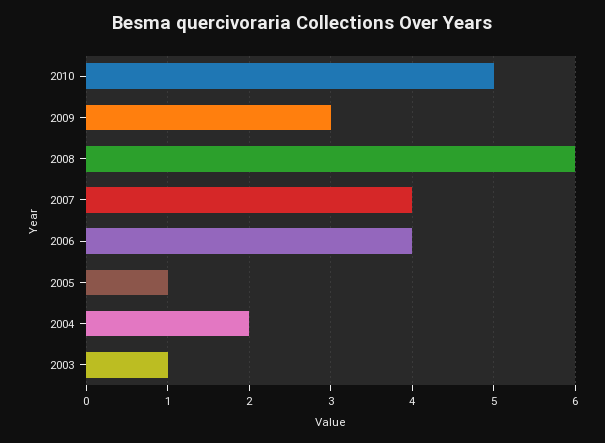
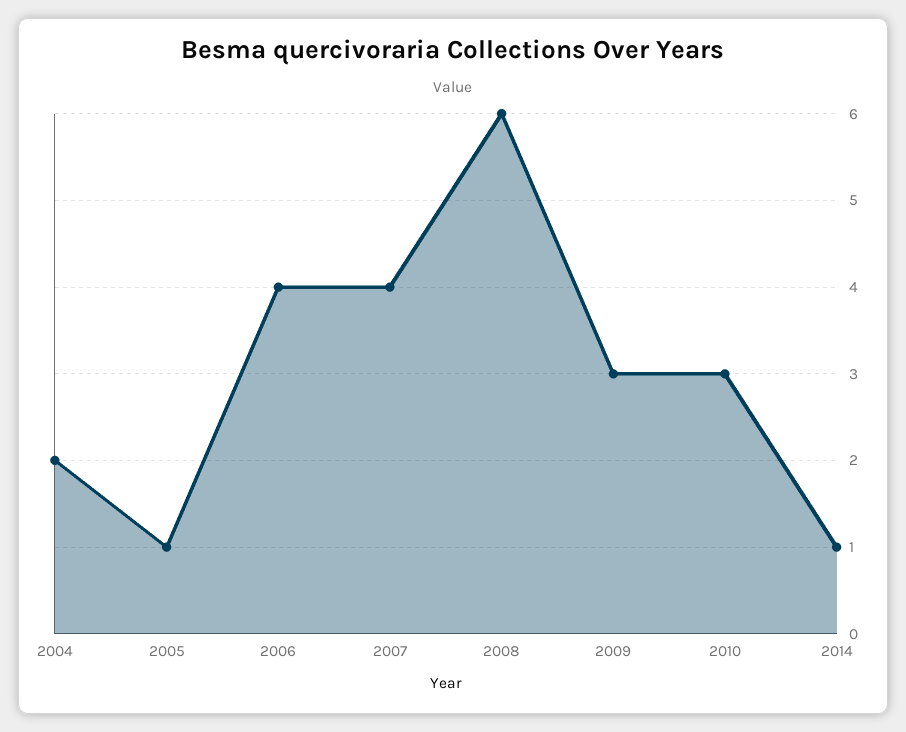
2010: 5 -> 3
2003: 1 -> none
2014: none -> 1

